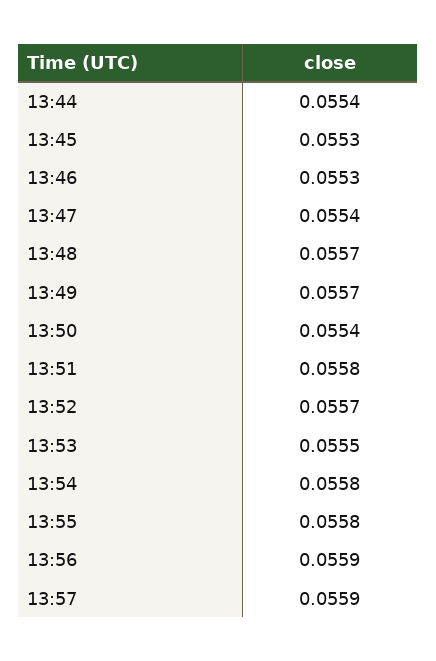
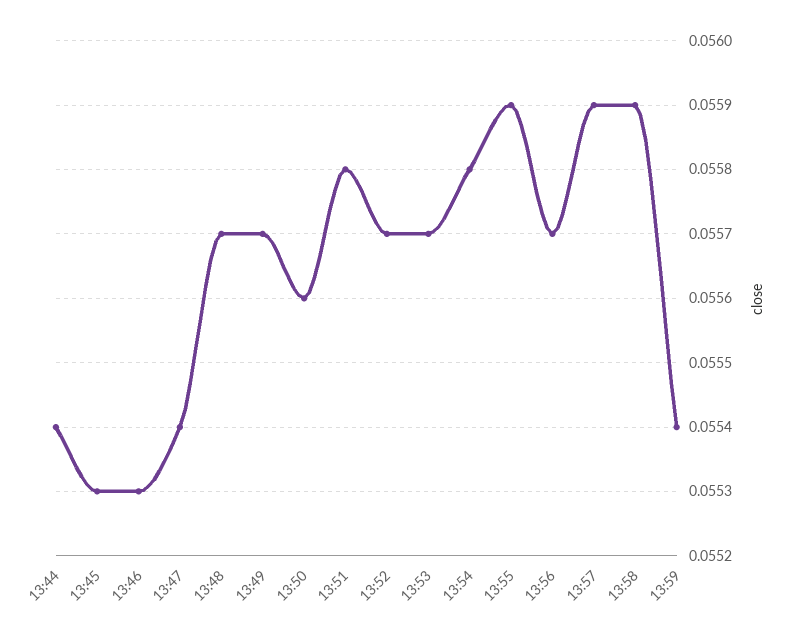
13:50: 0.0554 -> 0.0556
13:53: 0.0555 -> 0.0557
13:55: 0.0558 -> 0.0559
13:56: 0.0559 -> 0.0557
13:58: none -> 0.0559
13:59: none -> 0.0554

